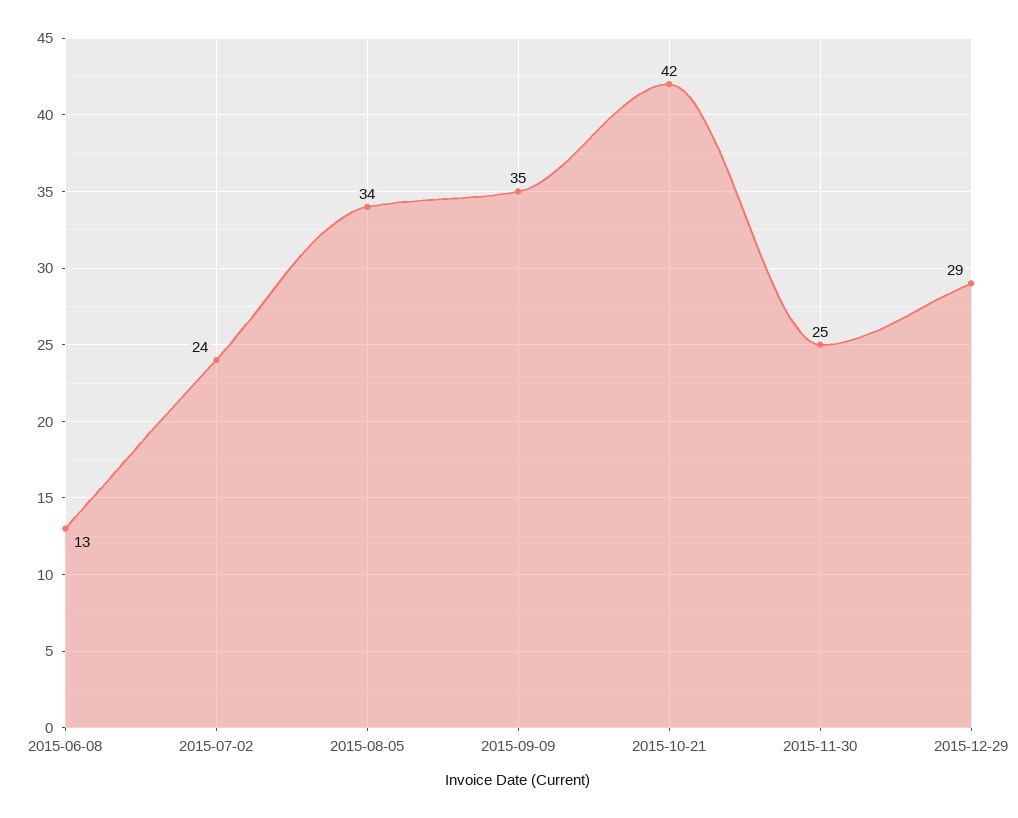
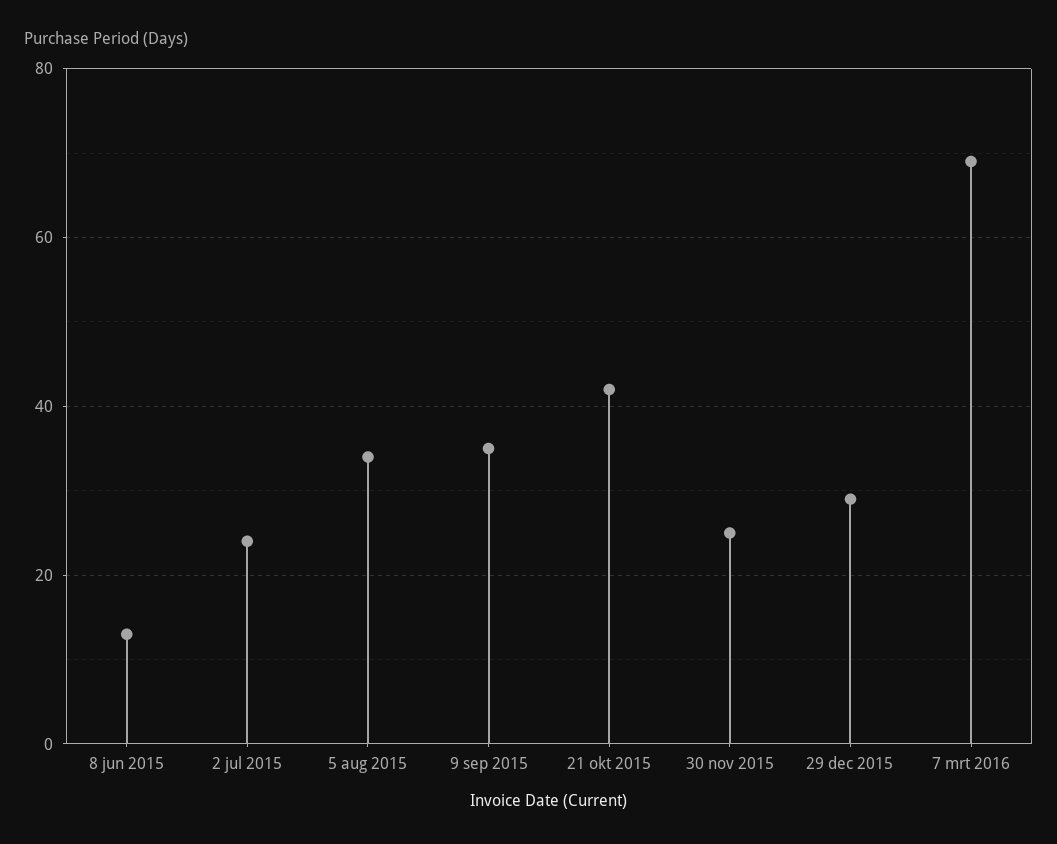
7 mrt 2016: none -> 70

